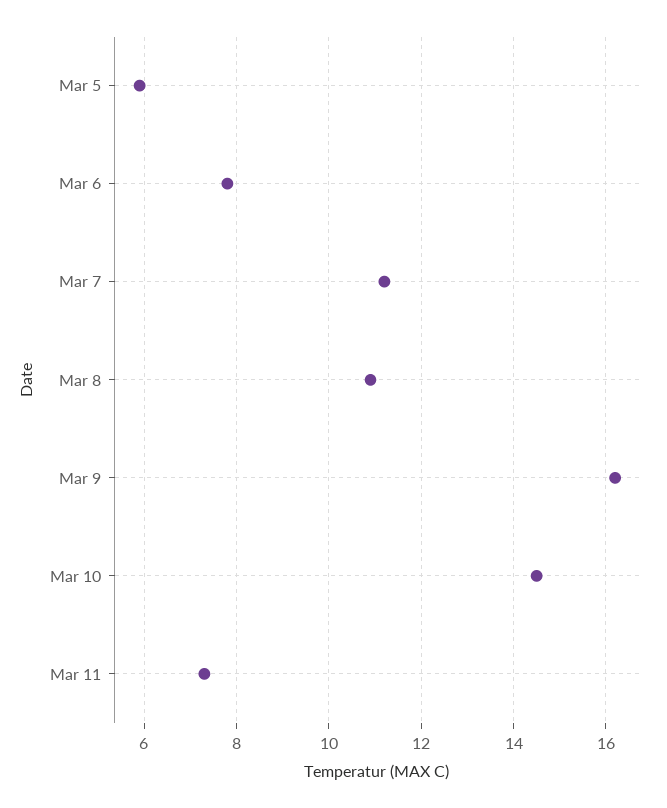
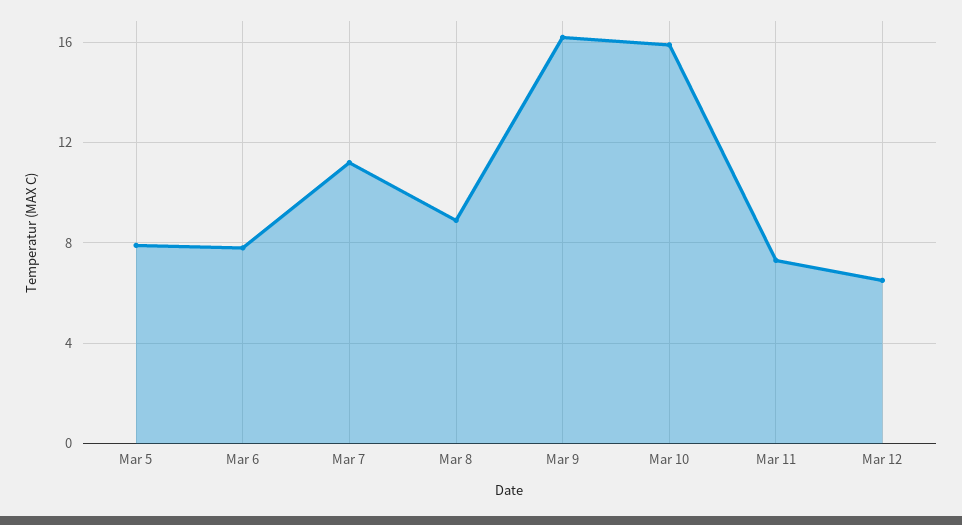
Mar 5: 6 -> 8
Mar 8: 11 -> 9
Mar 10: 14.5 -> 16
Mar 12: none -> 6.5

